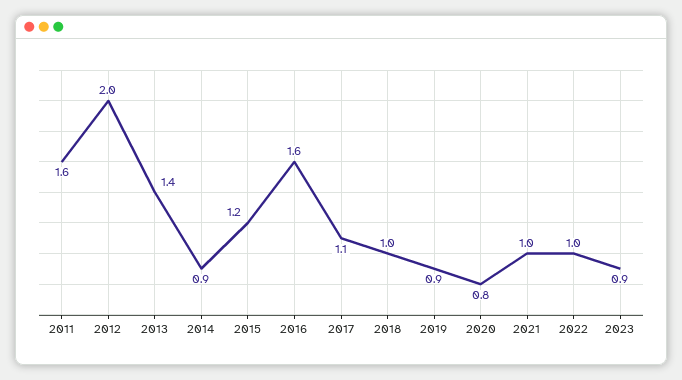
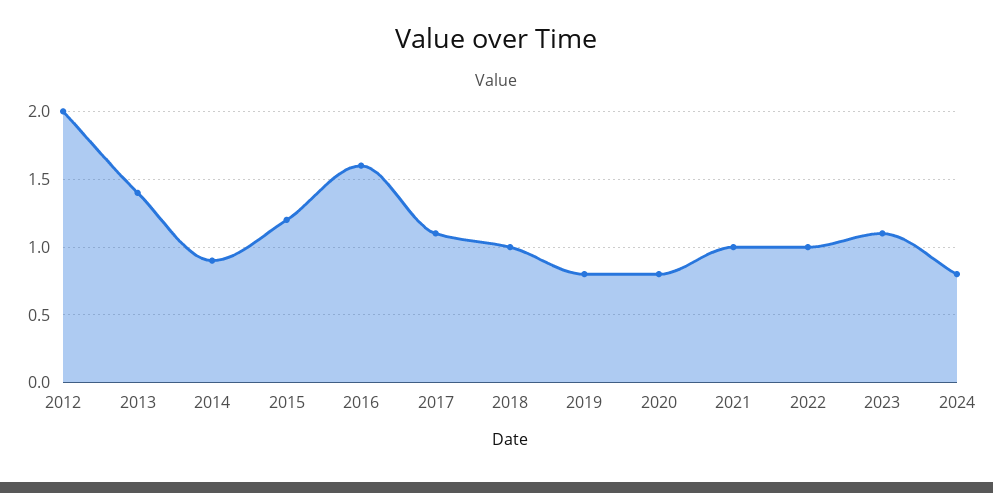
2011: 1.6 -> none
2019: 0.9 -> 0.8
2023: 0.9 -> 1.1
2024: none -> 0.8

